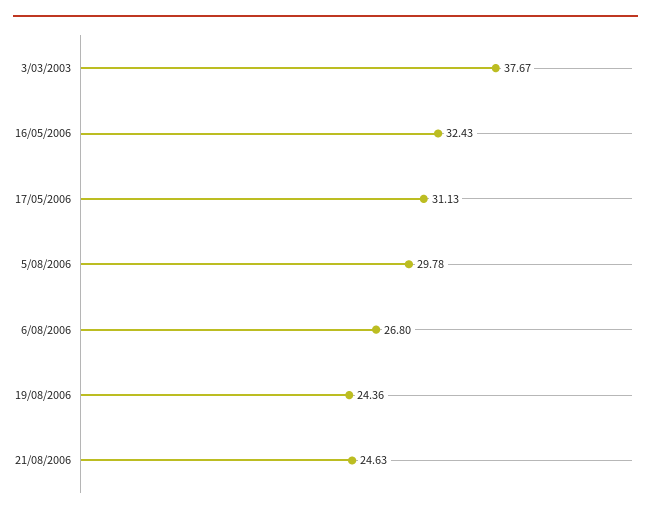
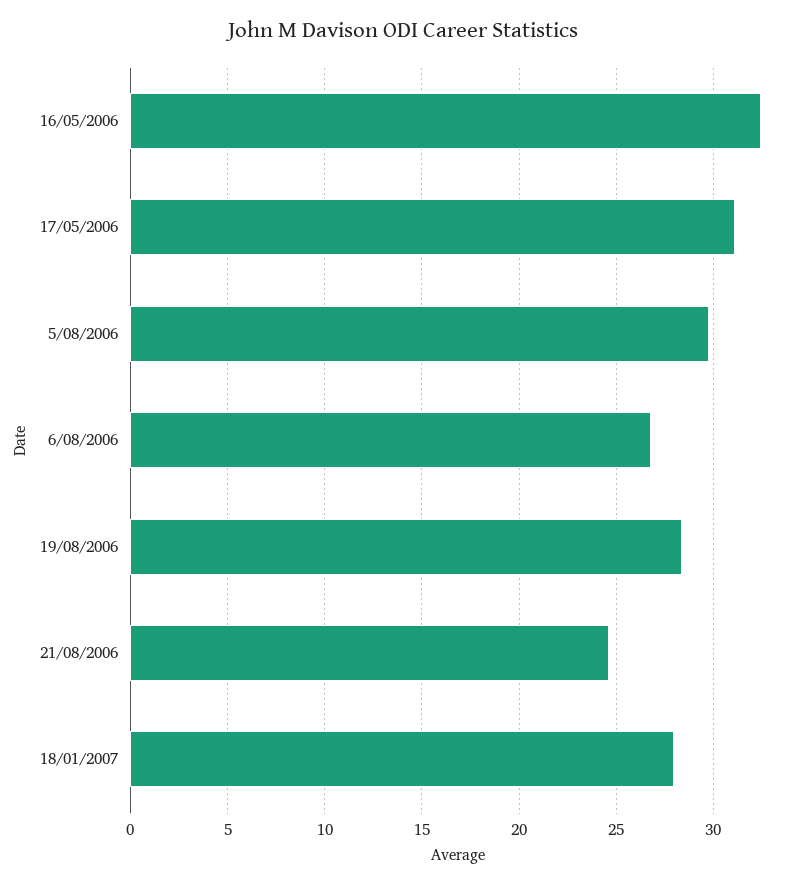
3/03/2003: 37.67 -> none
19/08/2006: 24.36 -> 28.5
18/01/2007: none -> 28

